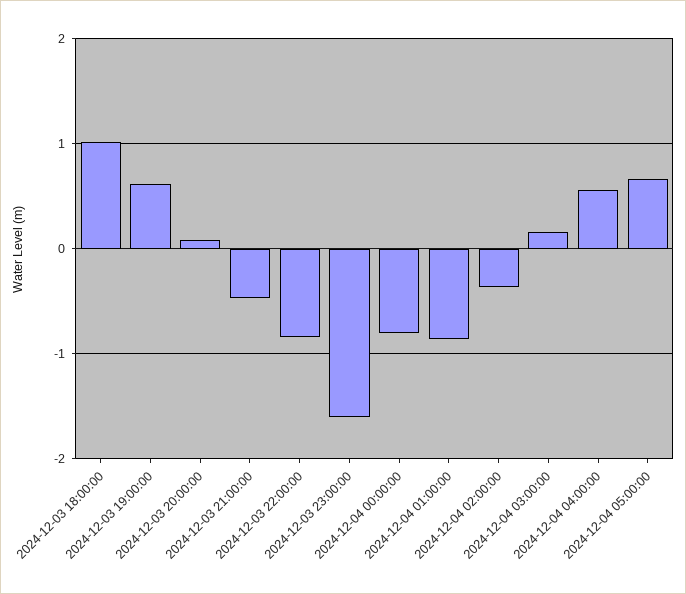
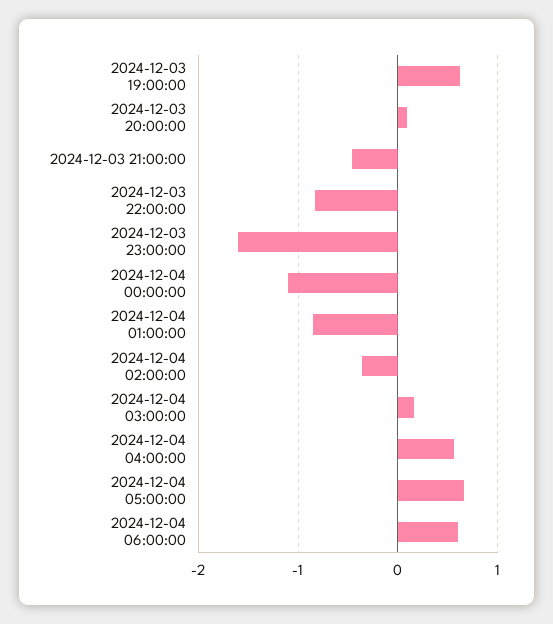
2024-12-03 18:00:00: 1 -> none
2024-12-04 00:00:00: -0.8 -> -1.1
2024-12-04 06:00:00: none -> 0.6

